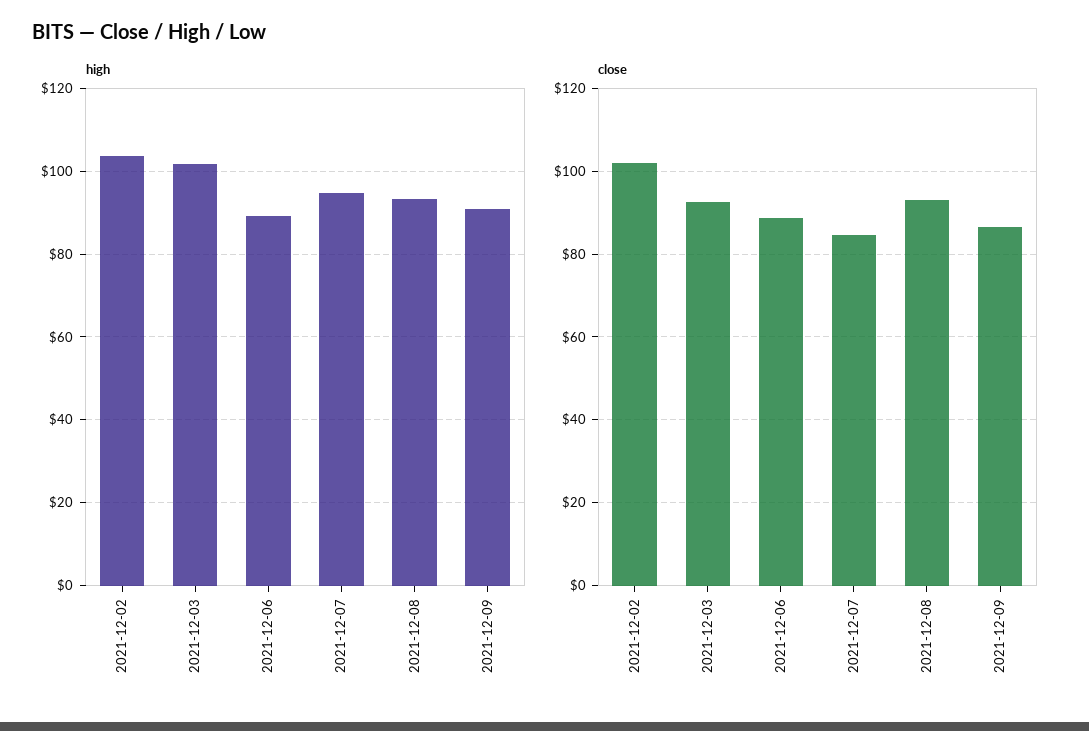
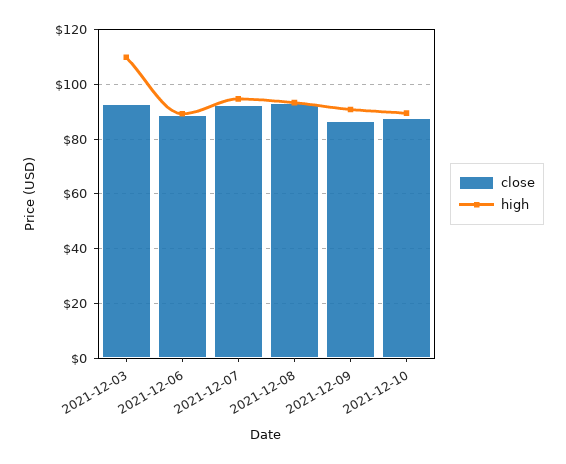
high, 2021-12-02: 104 -> none
high, 2021-12-03: 102 -> 110
close, 2021-12-02: 102 -> none
close, 2021-12-07: 84 -> 92.5
close, 2021-12-10: none -> 87.5
high, 2021-12-10: none -> 90

